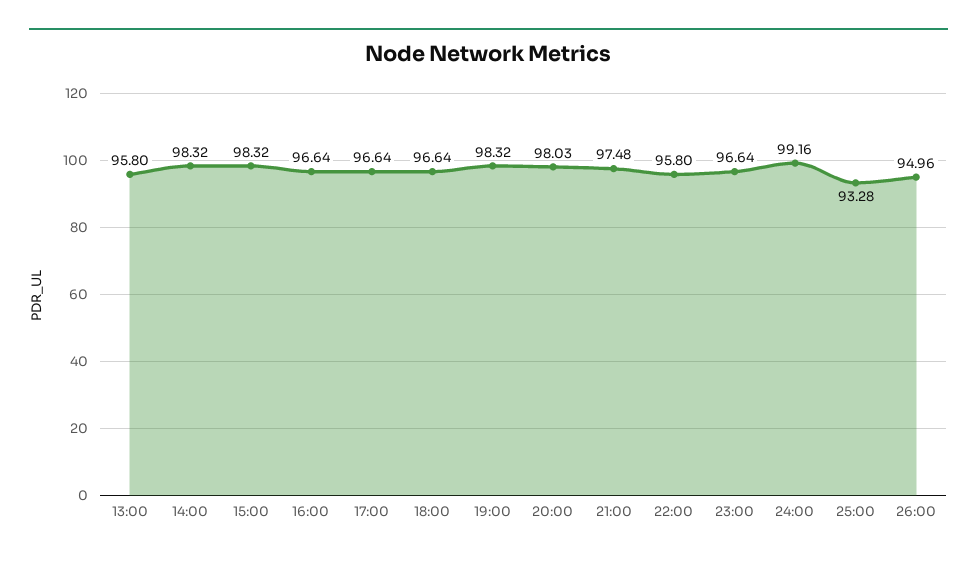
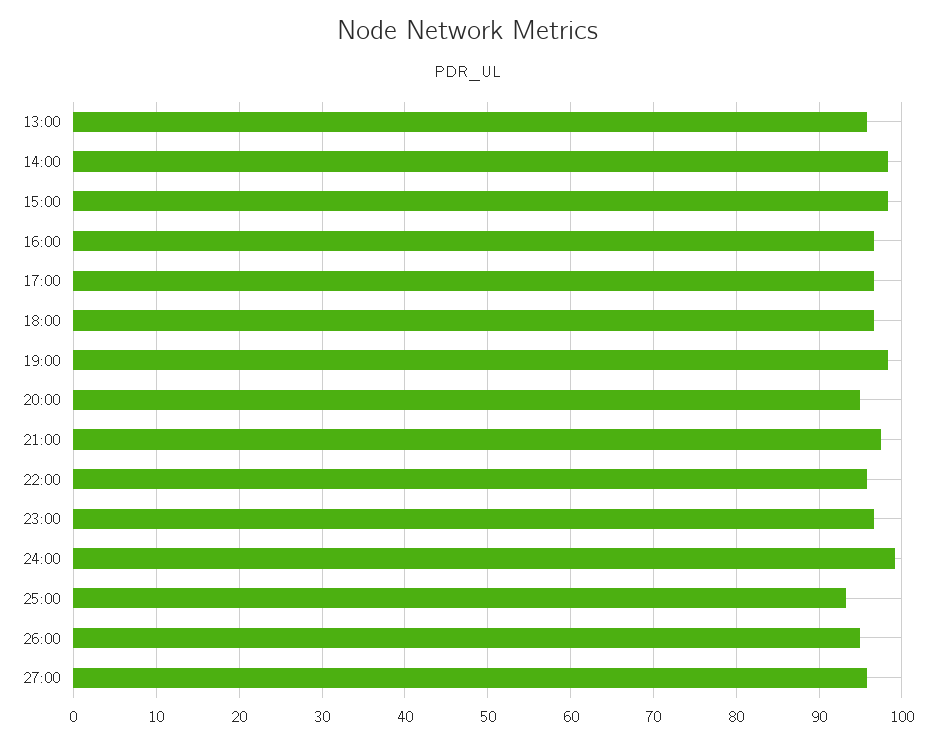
20:00: 98.03 -> 95
27:00: none -> 96

